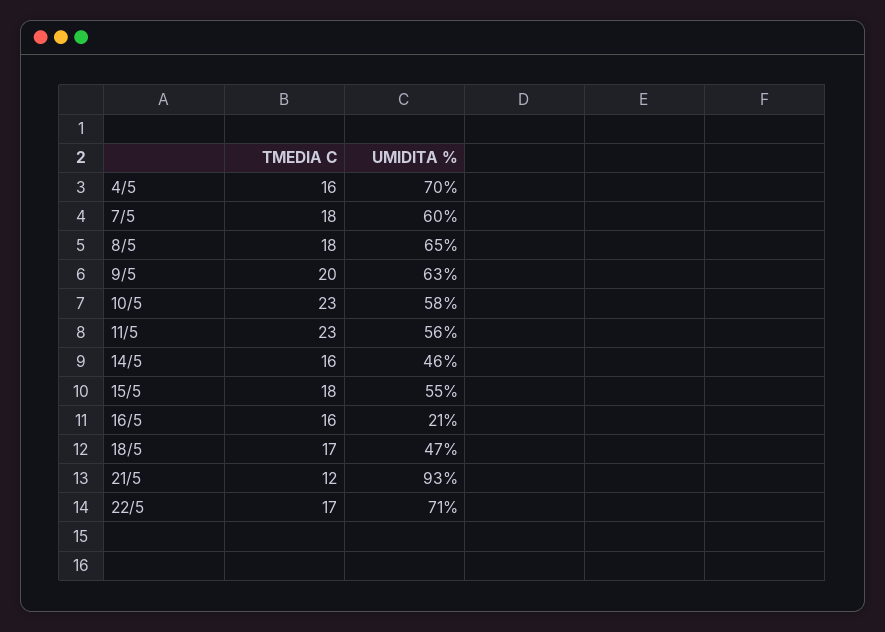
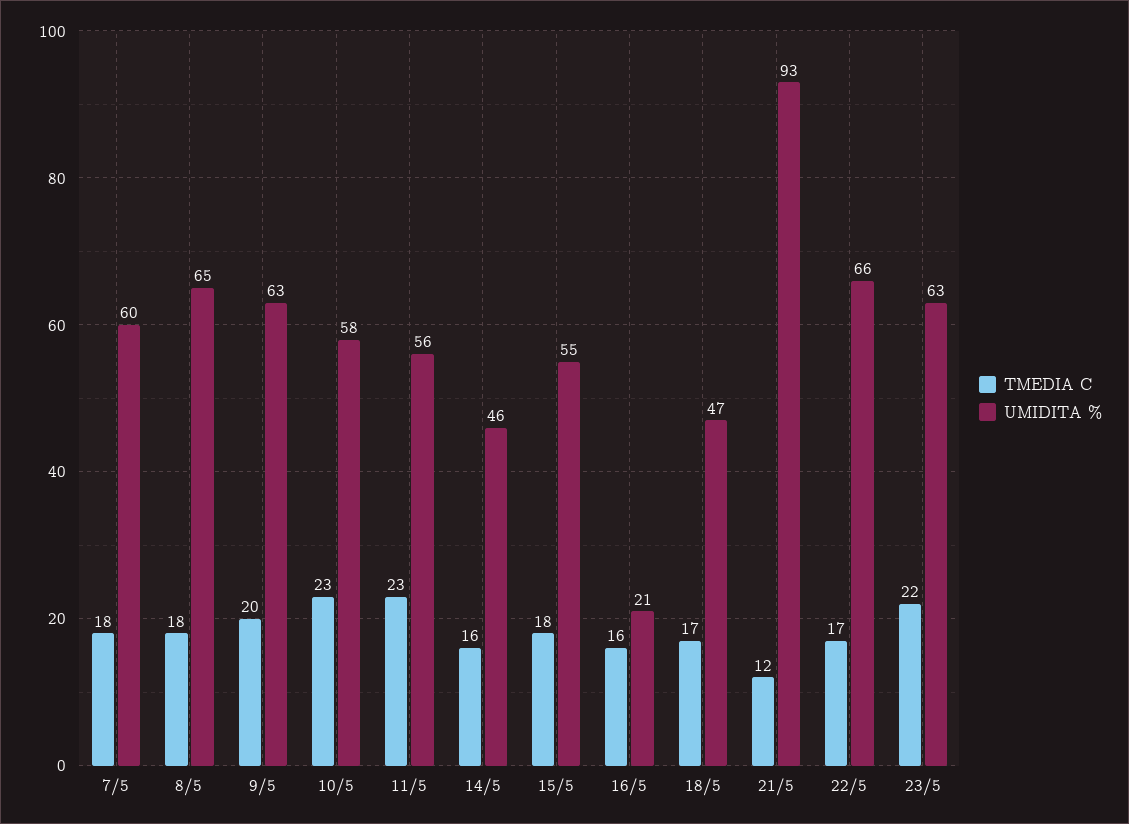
TMEDIA C, 4/5: 16 -> none
UMIDITA %, 4/5: 70 -> none
UMIDITA %, 22/5: 71 -> 66
TMEDIA C, 23/5: none -> 22
UMIDITA %, 23/5: none -> 63

